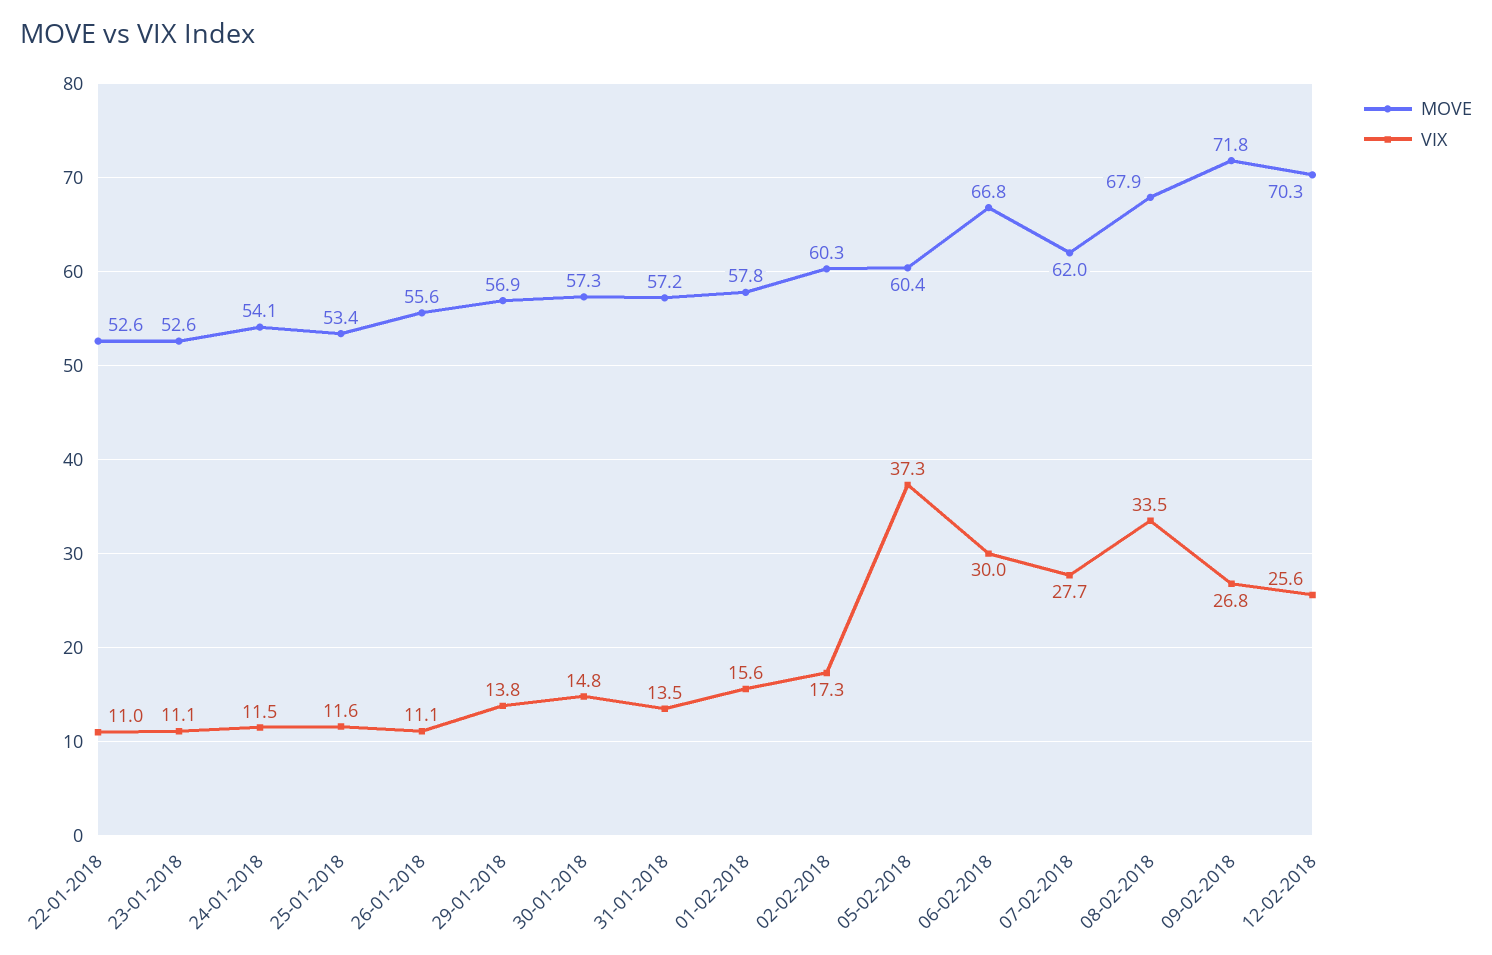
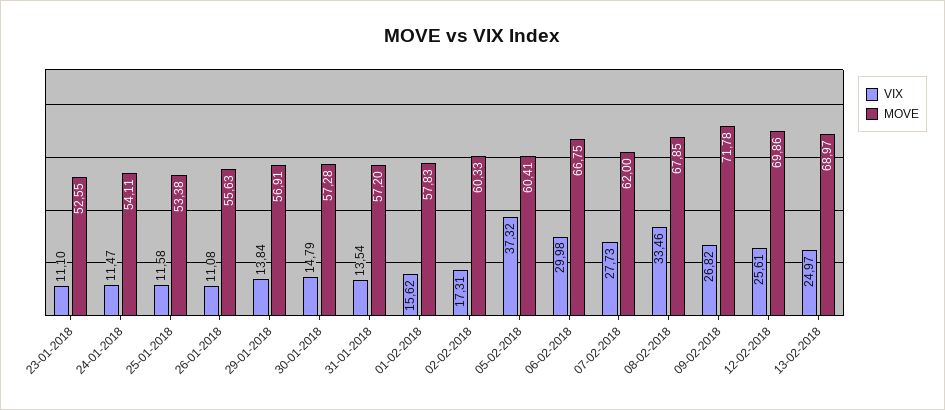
MOVE, 22-01-2018: 52.6 -> none
VIX, 22-01-2018: 11 -> none
MOVE, 12-02-2018: 70.3 -> 69.86
VIX, 13-02-2018: none -> 24.97
MOVE, 13-02-2018: none -> 68.97

